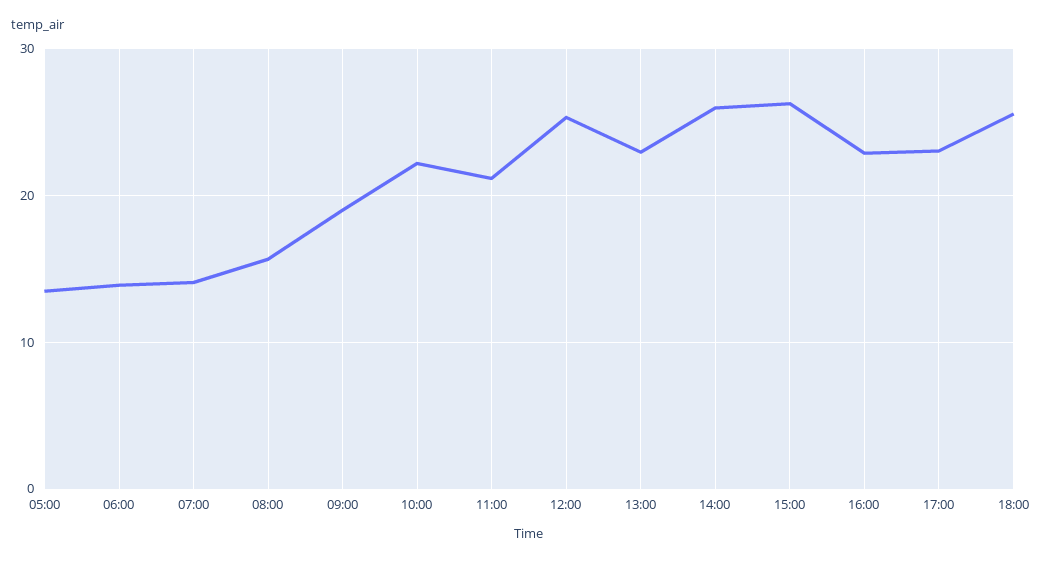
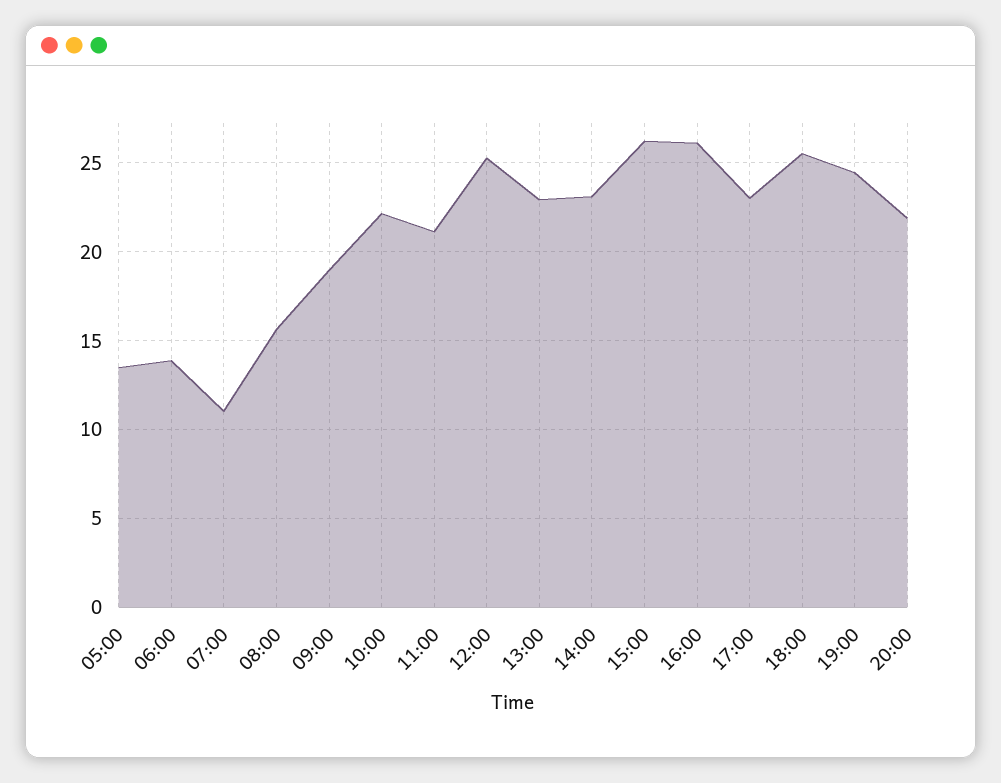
07:00: 14 -> 11
14:00: 26 -> 23
16:00: 23 -> 26
19:00: none -> 24.5
20:00: none -> 22

